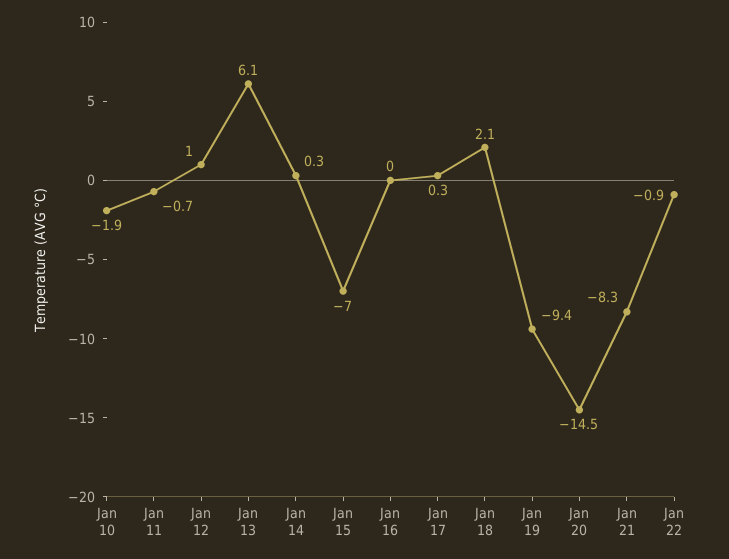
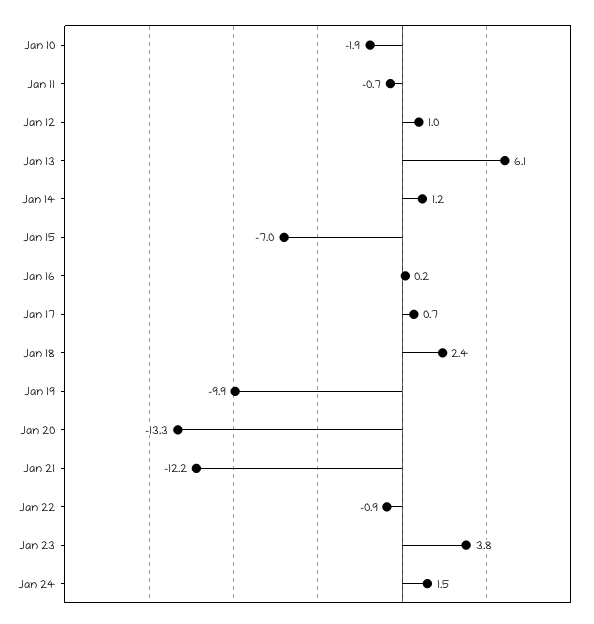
Jan 14: 0.3 -> 1.2
Jan 16: 0 -> 0.2
Jan 17: 0.3 -> 0.7
Jan 18: 2.1 -> 2.4
Jan 19: -9.4 -> -9.9
Jan 20: -14.5 -> -13.3
Jan 21: -8.3 -> -12.2
Jan 23: none -> 3.8
Jan 24: none -> 1.5

